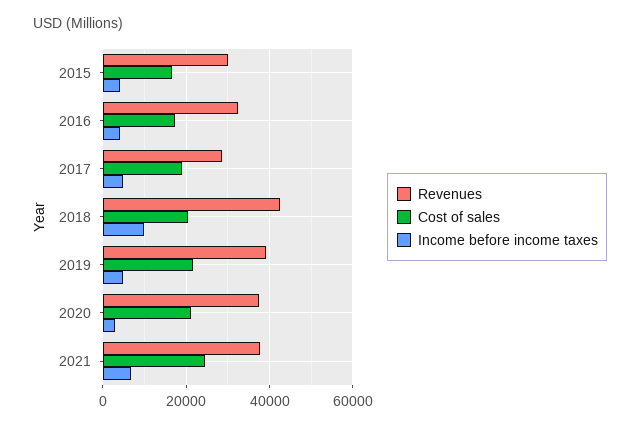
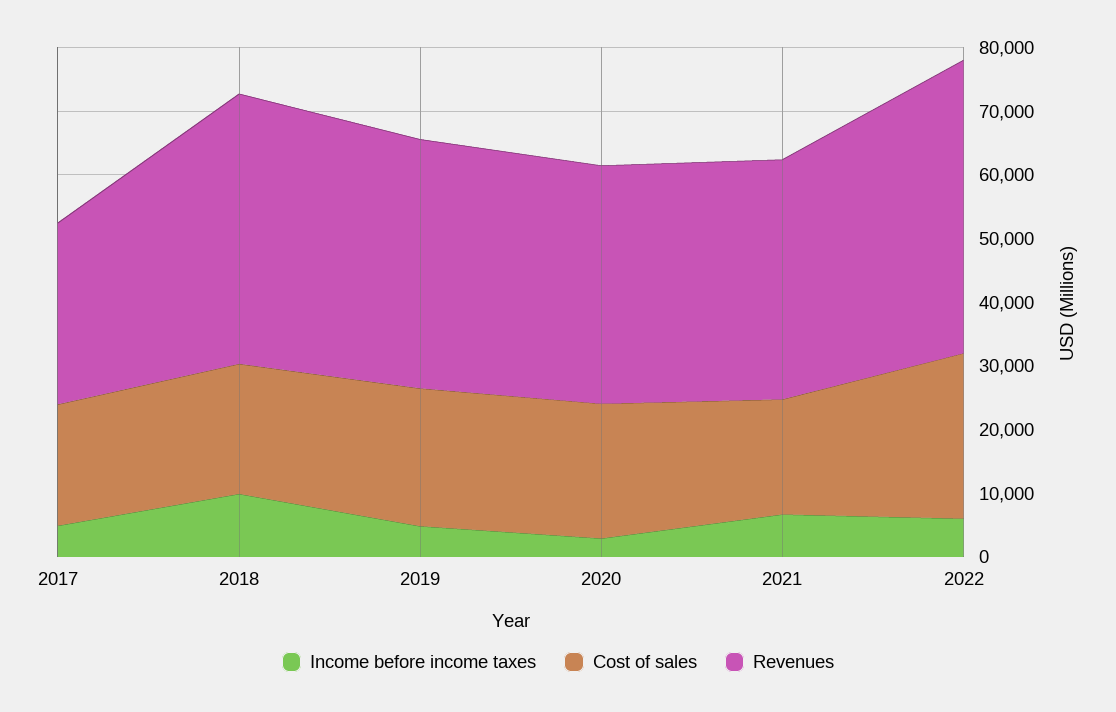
Revenues, 2015: 30000 -> none
Cost of sales, 2015: 16000 -> none
Income before income taxes, 2015: 4000 -> none
Revenues, 2016: 32000 -> none
Cost of sales, 2016: 18000 -> none
Income before income taxes, 2016: 4000 -> none
Cost of sales, 2021: 24000 -> 18000
Income before income taxes, 2022: none -> 6000
Cost of sales, 2022: none -> 26000
Revenues, 2022: none -> 46000

